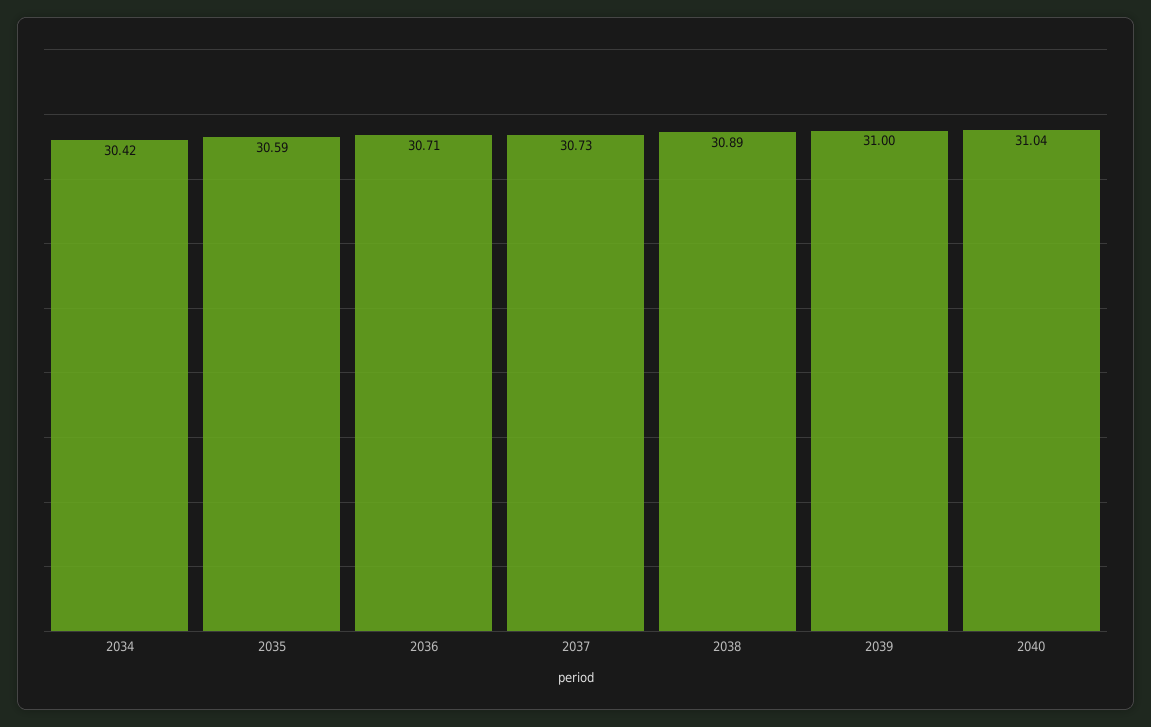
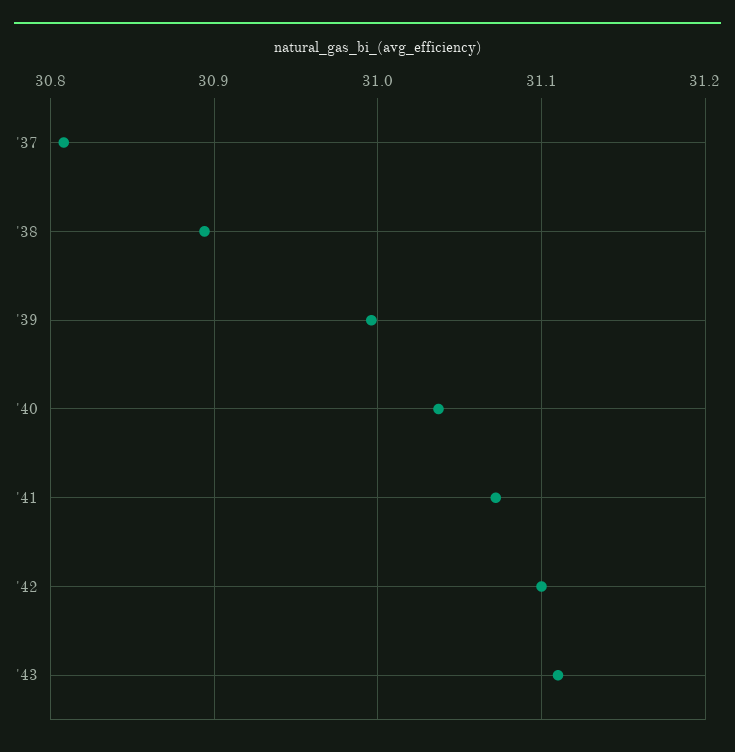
2034: 30.42 -> none
2035: 30.59 -> none
2036: 30.71 -> none
2037: 30.73 -> 30.81
'41: none -> 31.07
'42: none -> 31.1
'43: none -> 31.11

